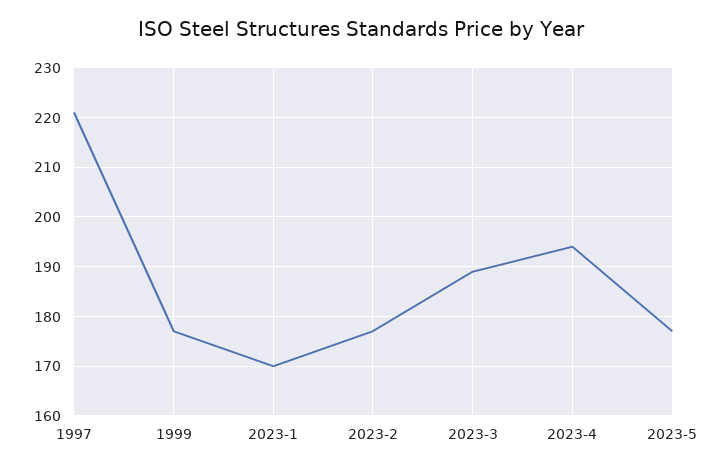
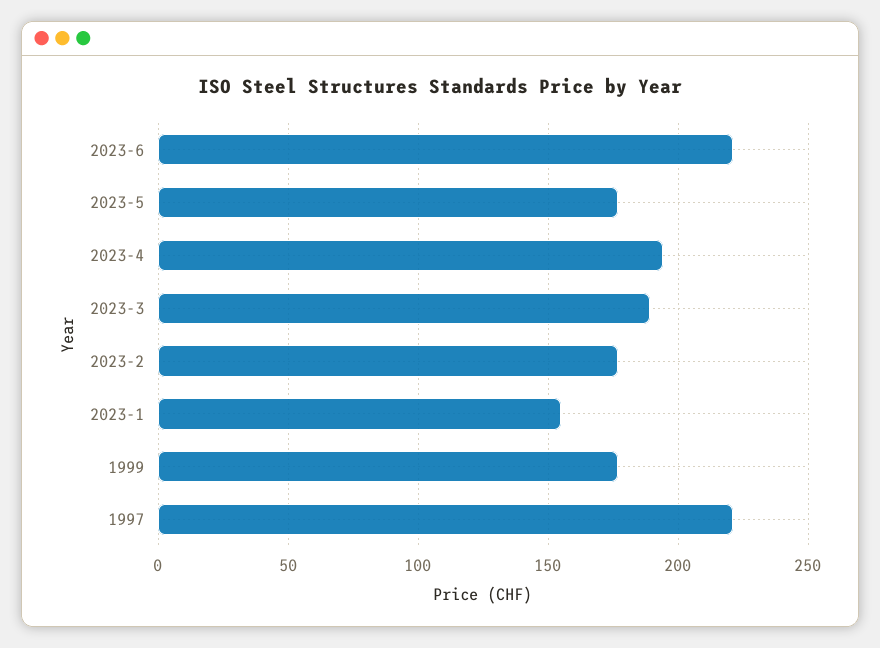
2023-1: 170 -> 155
2023-6: none -> 220

